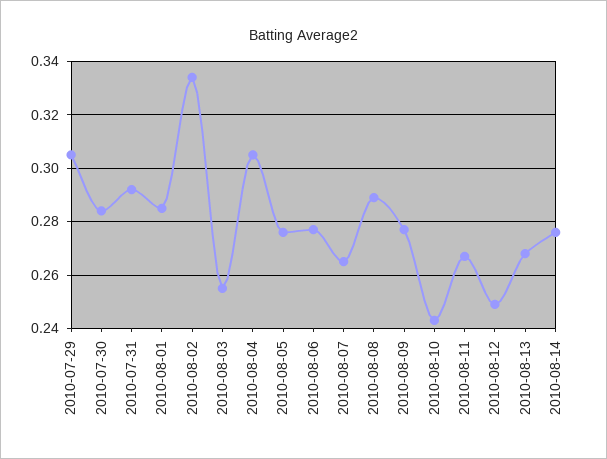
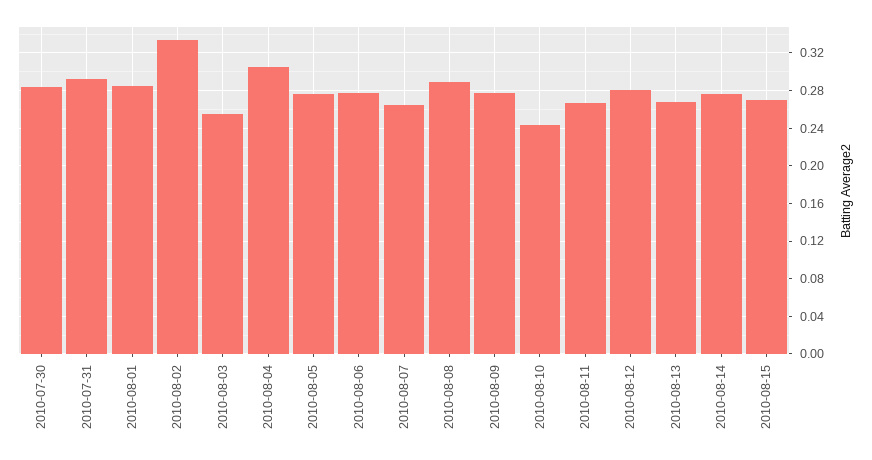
2010-07-29: 0.305 -> none
2010-08-12: 0.25 -> 0.28
2010-08-15: none -> 0.27

